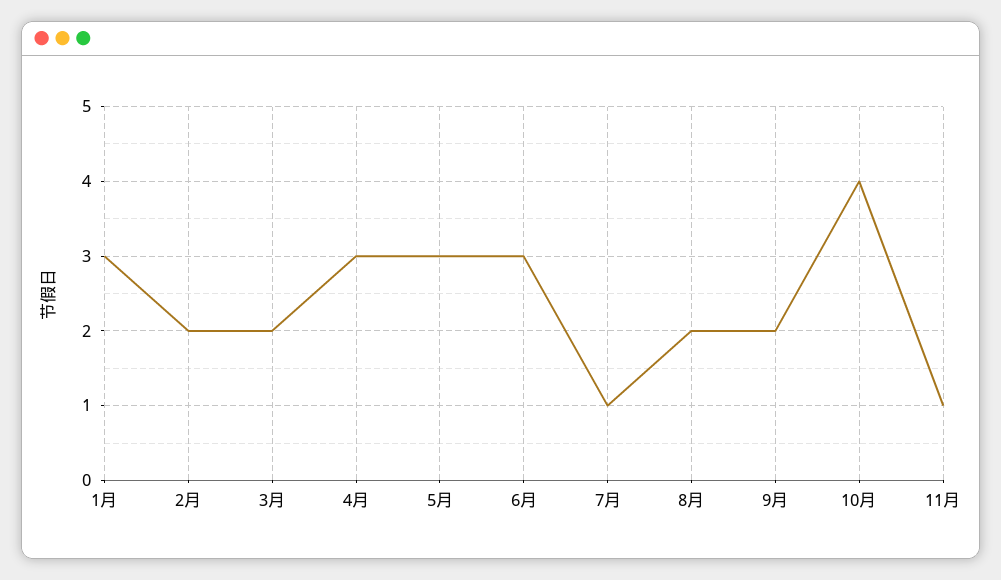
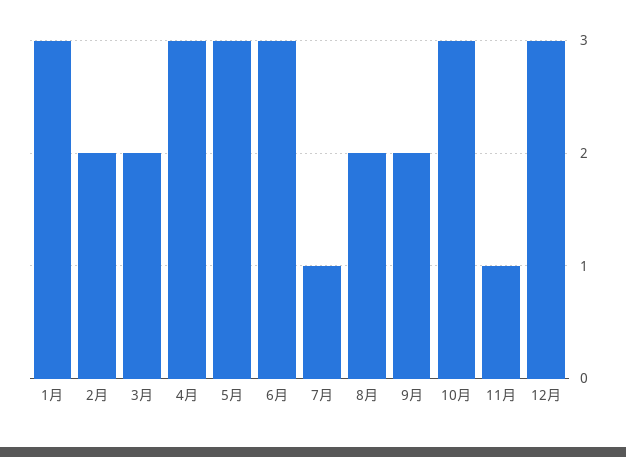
10月: 4 -> 3
12月: none -> 3

